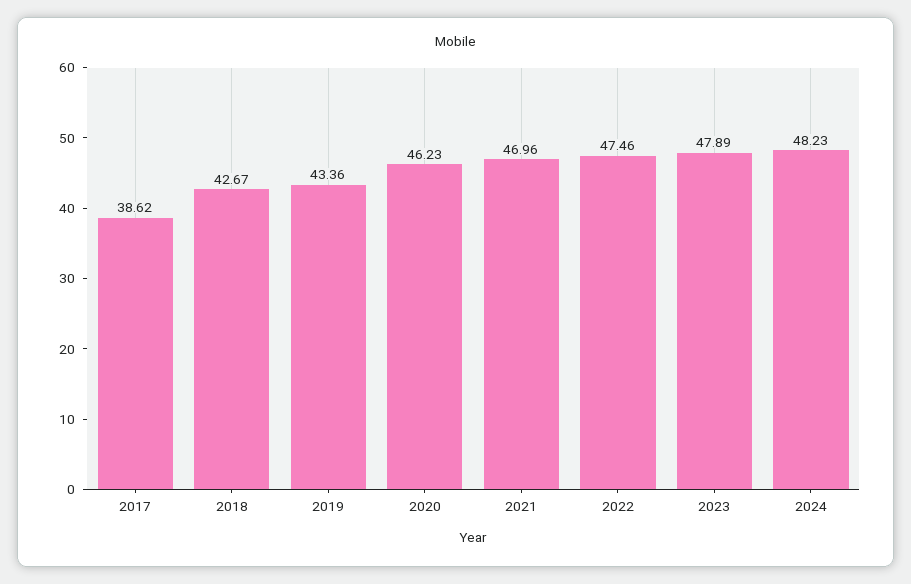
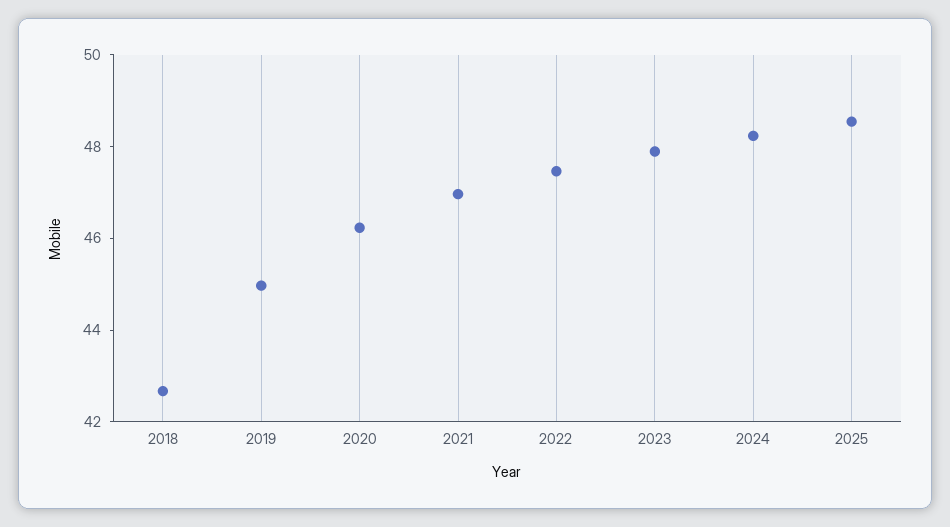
2017: 38.62 -> none
2019: 43.36 -> 45
2025: none -> 48.5

